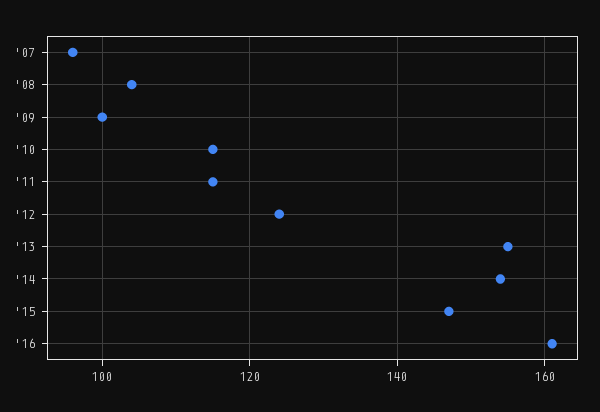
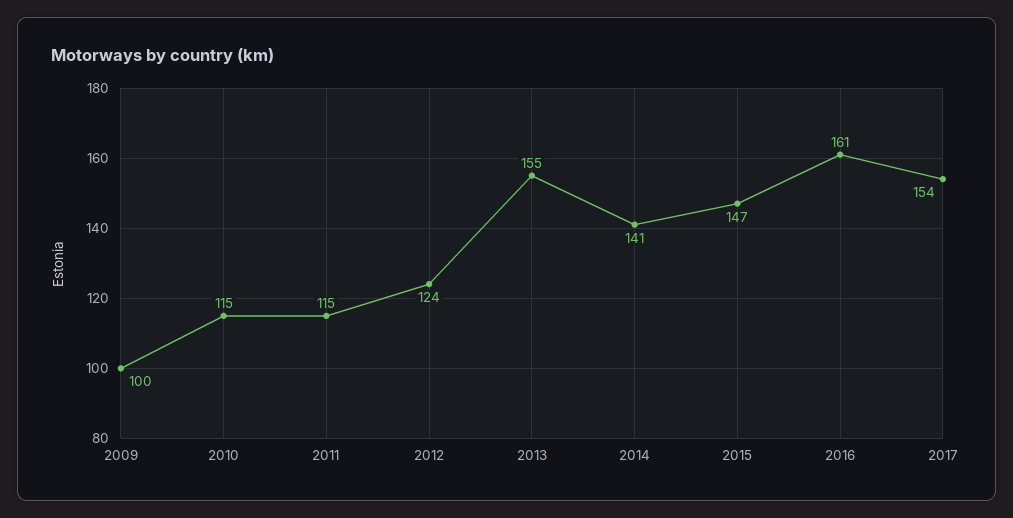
'07: 95 -> none
'08: 105 -> none
'14: 155 -> 141
2017: none -> 154

